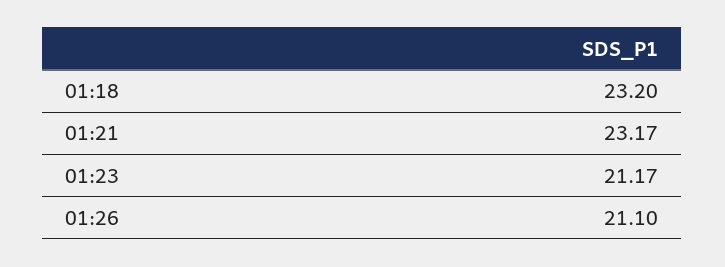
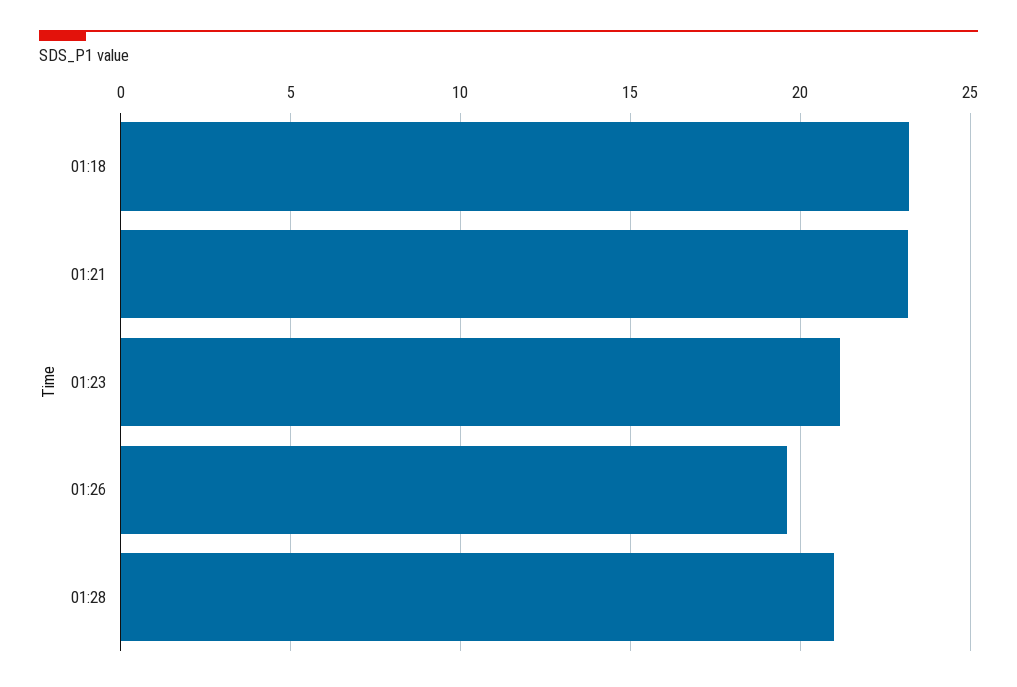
01:26: 21.1 -> 19.5
01:28: none -> 21

